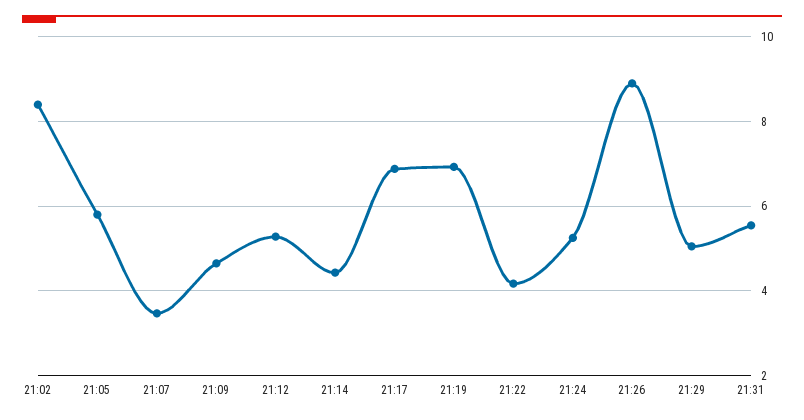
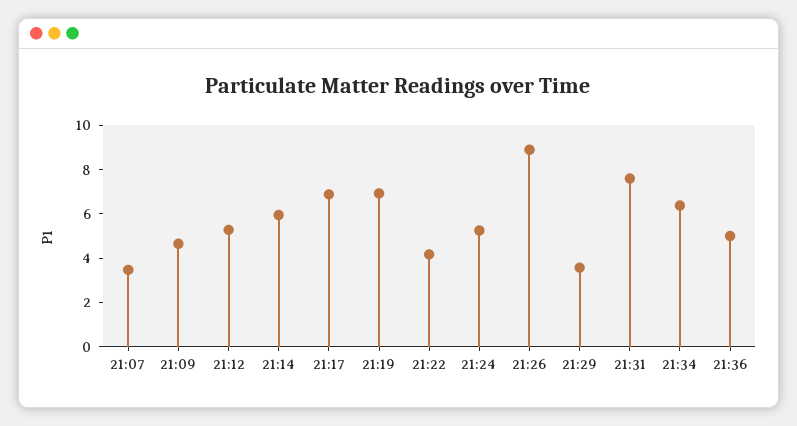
21:02: 8.4 -> none
21:05: 5.8 -> none
21:14: 4.4 -> 6
21:29: 5 -> 3.5
21:31: 5.6 -> 7.5
21:34: none -> 6.5
21:36: none -> 5

